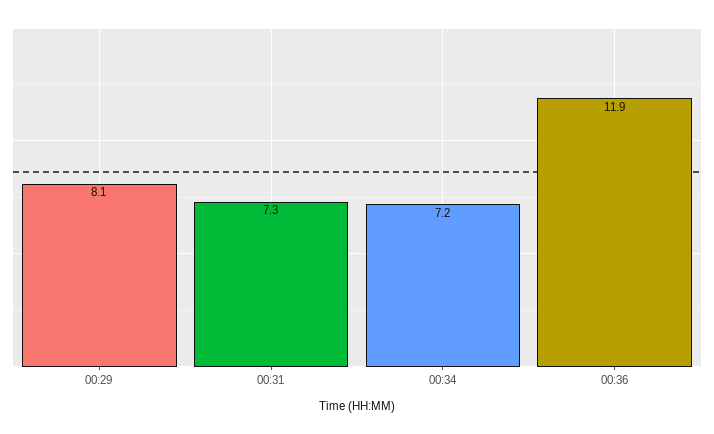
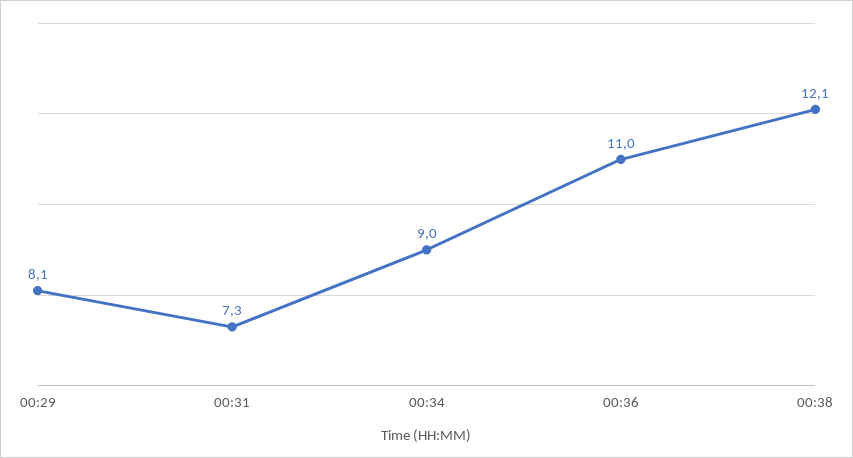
00:34: 7.2 -> 9
00:36: 11.9 -> 11
00:38: none -> 12.1

